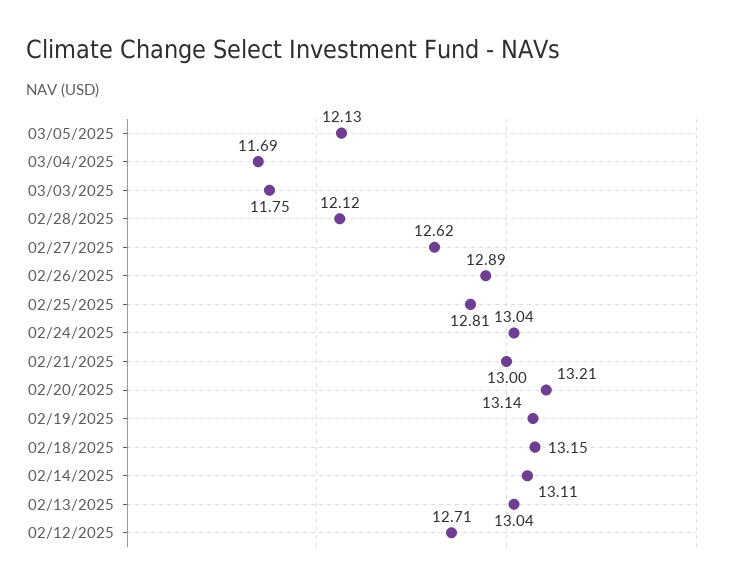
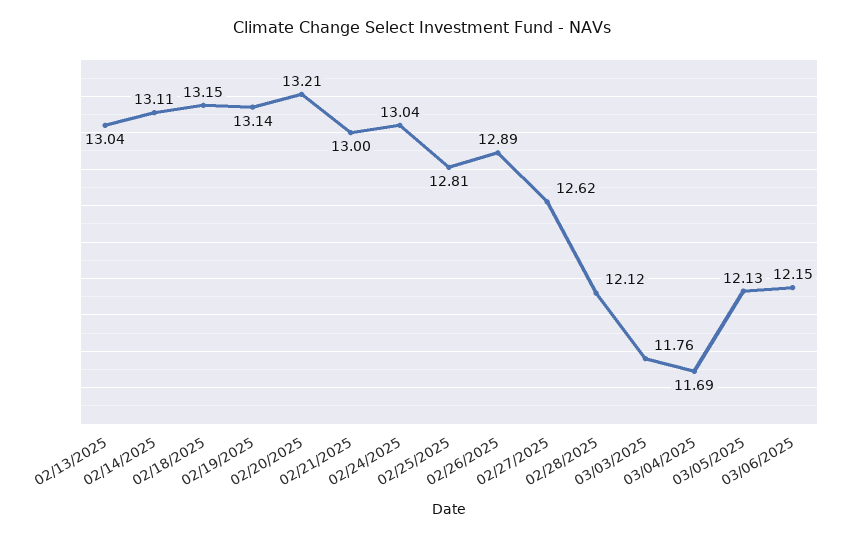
03/03/2025: 11.75 -> 11.76
02/12/2025: 12.71 -> none
03/06/2025: none -> 12.15

